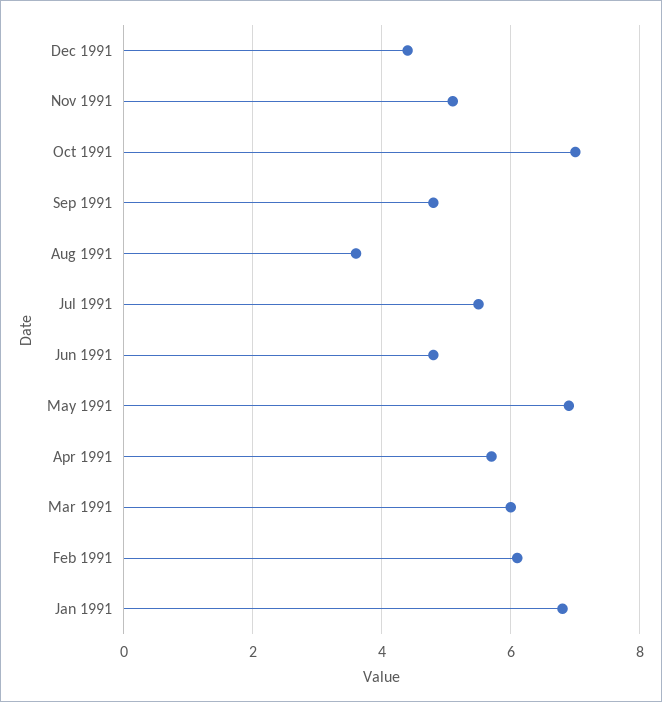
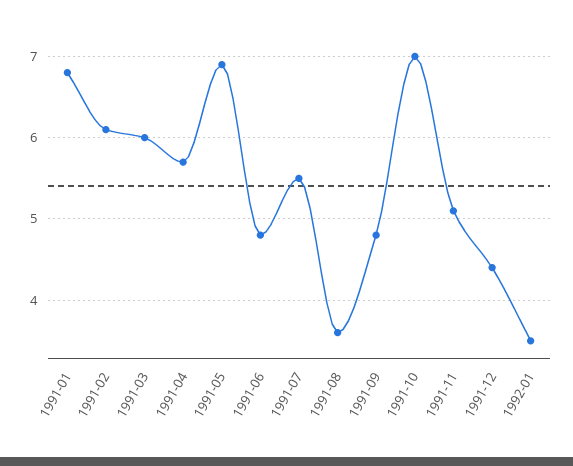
1992-01: none -> 3.5

